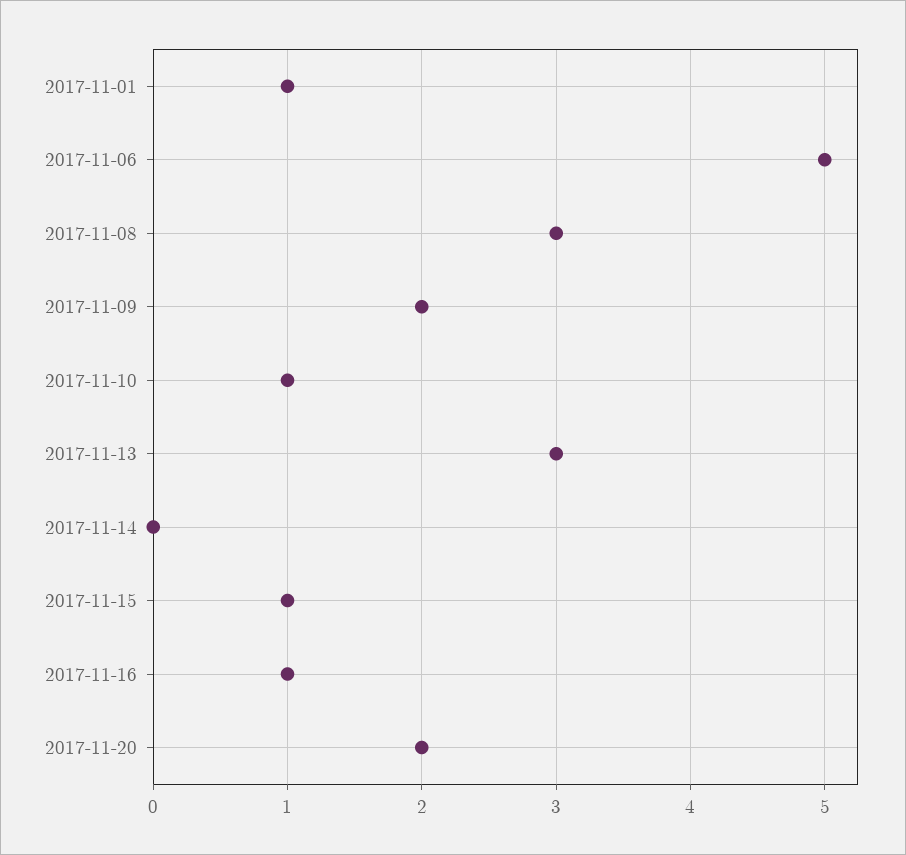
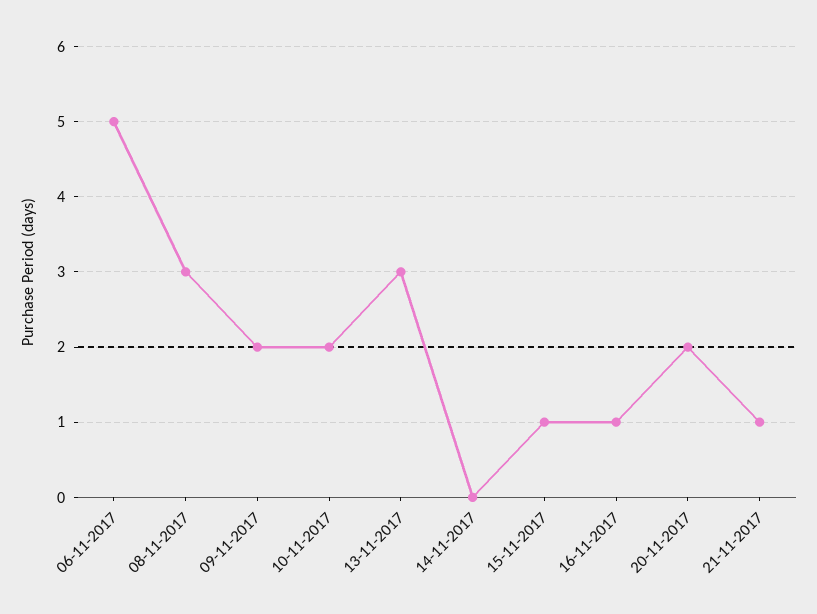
2017-11-01: 1 -> none
2017-11-10: 1 -> 2
21-11-2017: none -> 1

